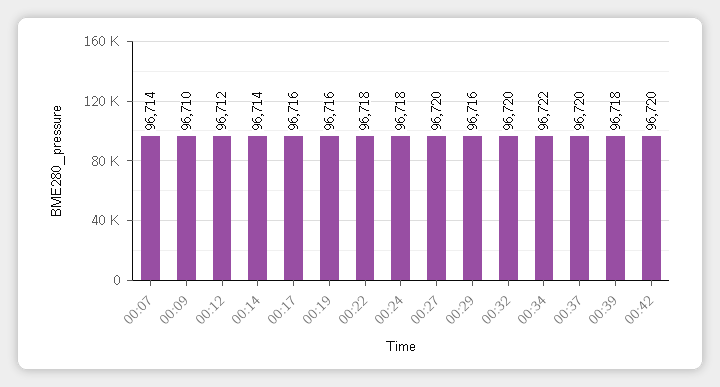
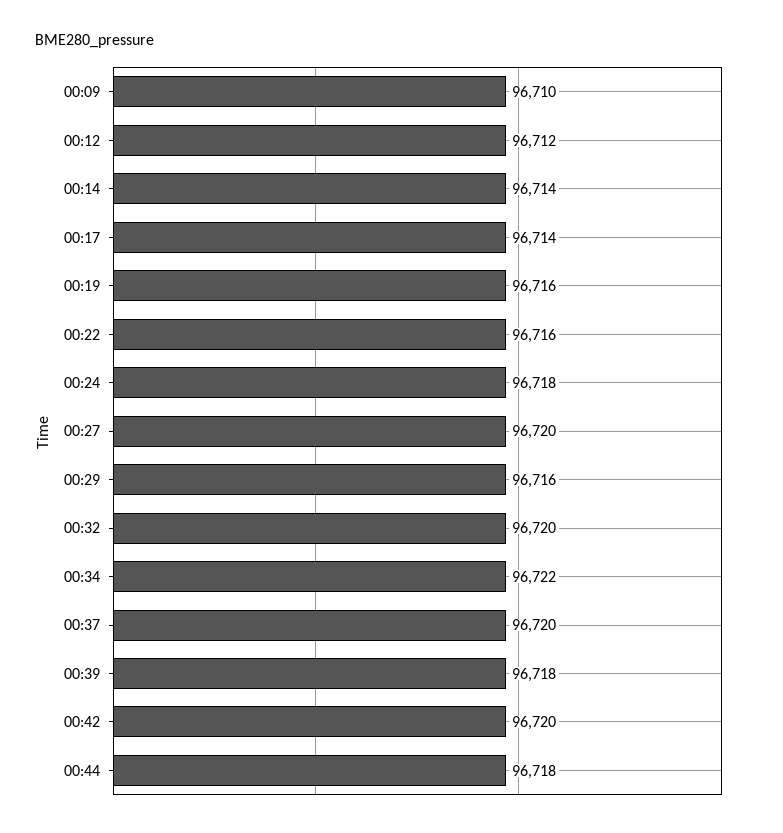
00:07: 96714 -> none
00:17: 96716 -> 96714
00:22: 96718 -> 96716
00:44: none -> 96718

